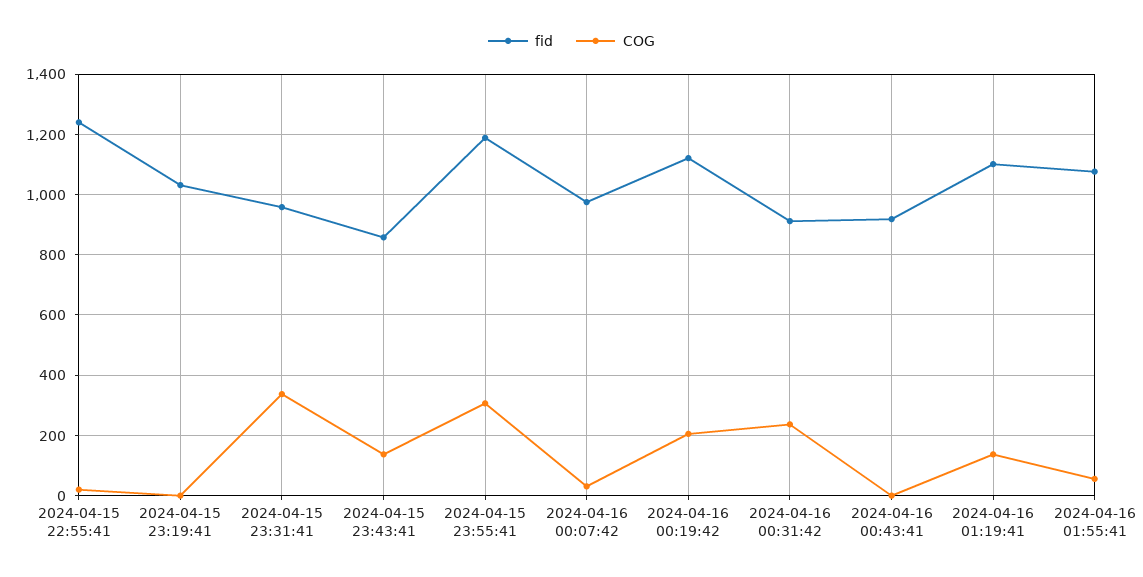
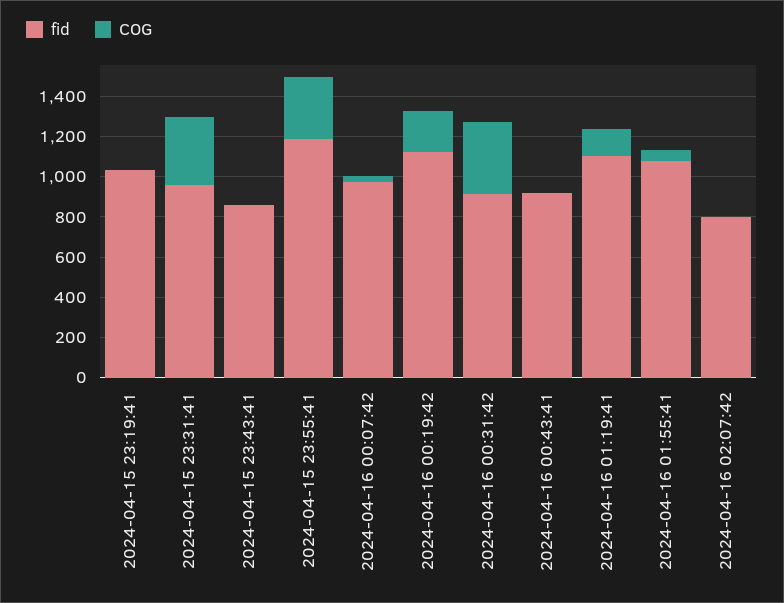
fid, 2024-04-15 22:55:41: 1240 -> none
COG, 2024-04-15 22:55:41: 20 -> none
COG, 2024-04-15 23:43:41: 140 -> 0
COG, 2024-04-16 00:31:42: 240 -> 350
fid, 2024-04-16 02:07:42: none -> 800
COG, 2024-04-16 02:07:42: none -> 0

